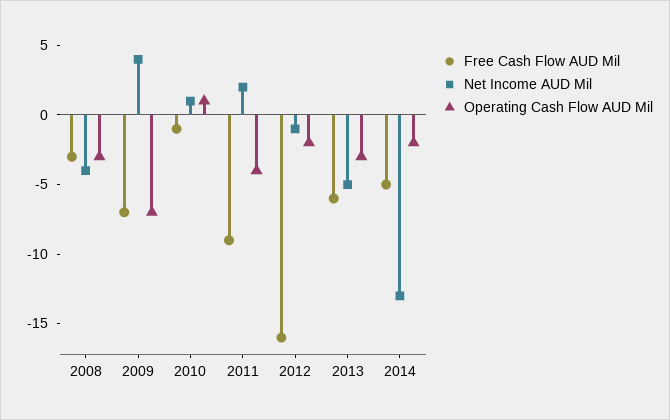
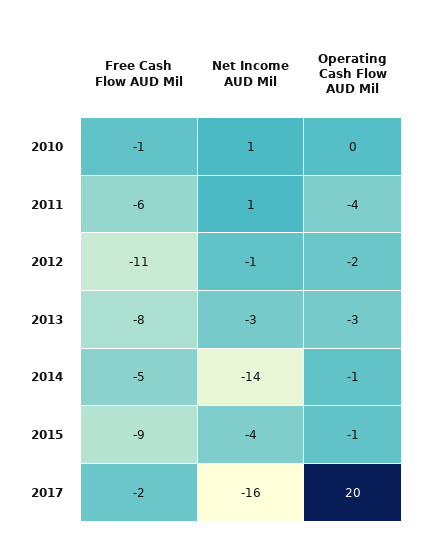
Free Cash Flow AUD Mil, 2008: -3 -> none
Net Income AUD Mil, 2008: -4 -> none
Operating Cash Flow AUD Mil, 2008: -3 -> none
Free Cash Flow AUD Mil, 2009: -7 -> none
Net Income AUD Mil, 2009: 4 -> none
Operating Cash Flow AUD Mil, 2009: -7 -> none
Operating Cash Flow AUD Mil, 2010: 1 -> 0
Free Cash Flow AUD Mil, 2011: -9 -> -6
Net Income AUD Mil, 2011: 2 -> 1
Free Cash Flow AUD Mil, 2012: -16 -> -11
Free Cash Flow AUD Mil, 2013: -6 -> -8
Net Income AUD Mil, 2013: -5 -> -3
Net Income AUD Mil, 2014: -13 -> -14
Operating Cash Flow AUD Mil, 2014: -2 -> -1
Free Cash Flow AUD Mil, 2015: none -> -9
Net Income AUD Mil, 2015: none -> -4
Operating Cash Flow AUD Mil, 2015: none -> -1
Free Cash Flow AUD Mil, 2017: none -> -2
Net Income AUD Mil, 2017: none -> -16
Operating Cash Flow AUD Mil, 2017: none -> 20

